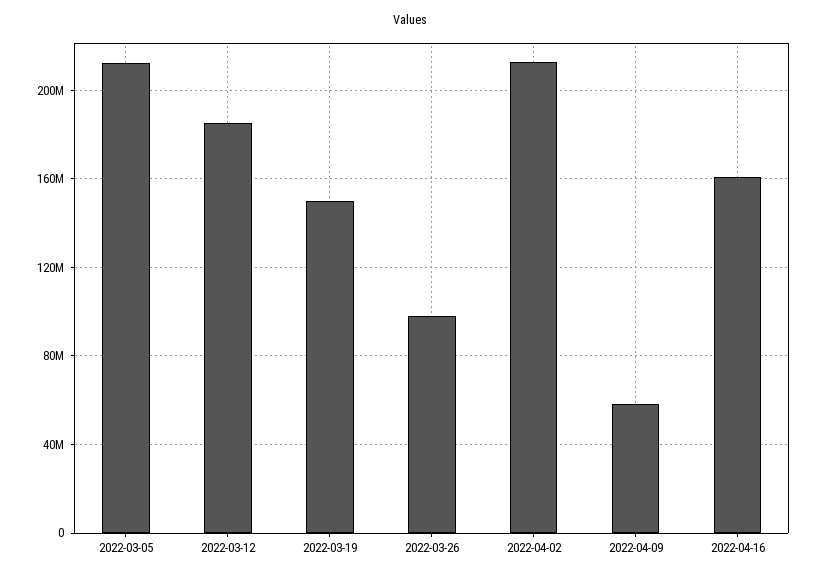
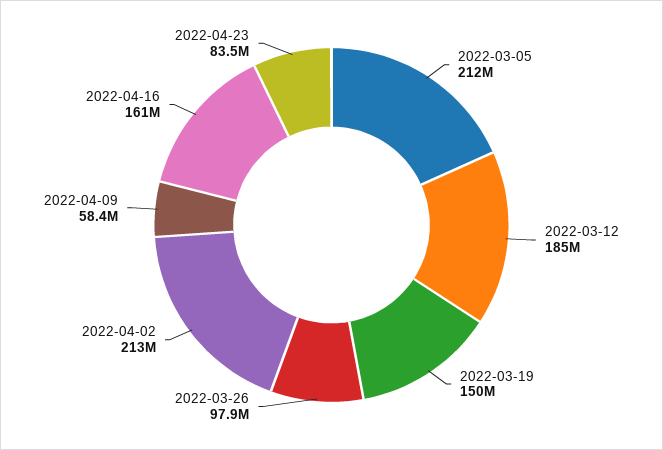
2022-04-23: none -> 83500000

